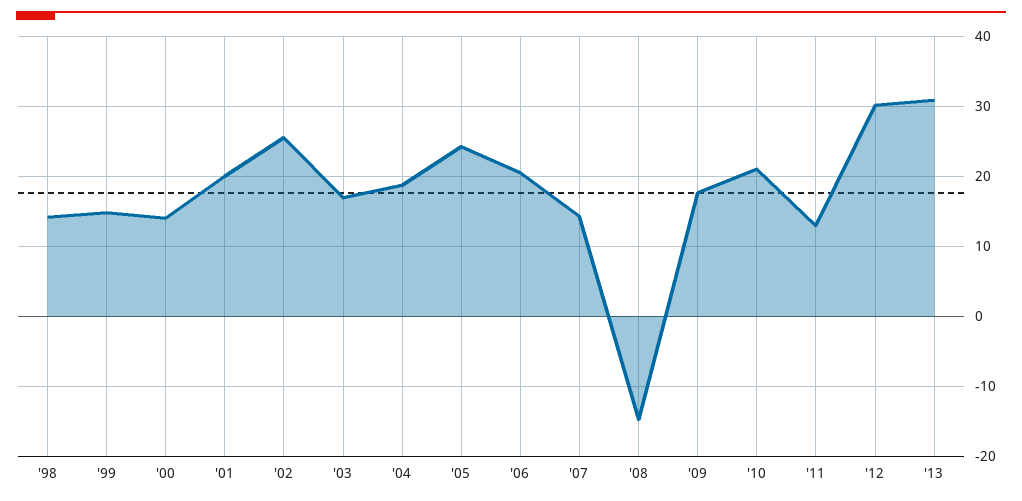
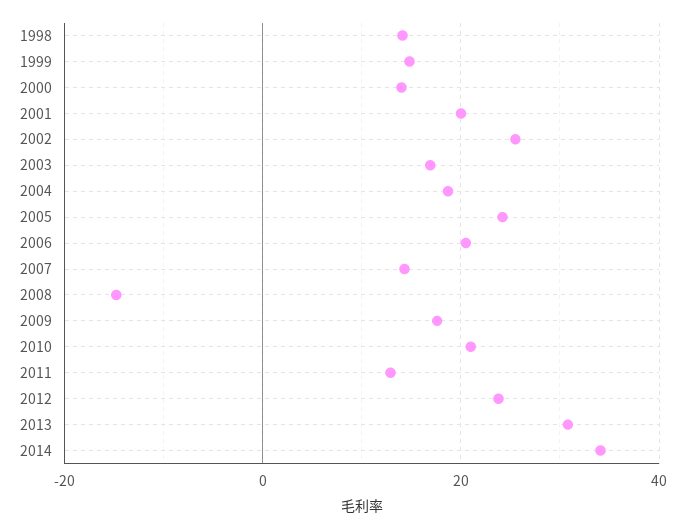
'12: 30 -> 24
2014: none -> 34

